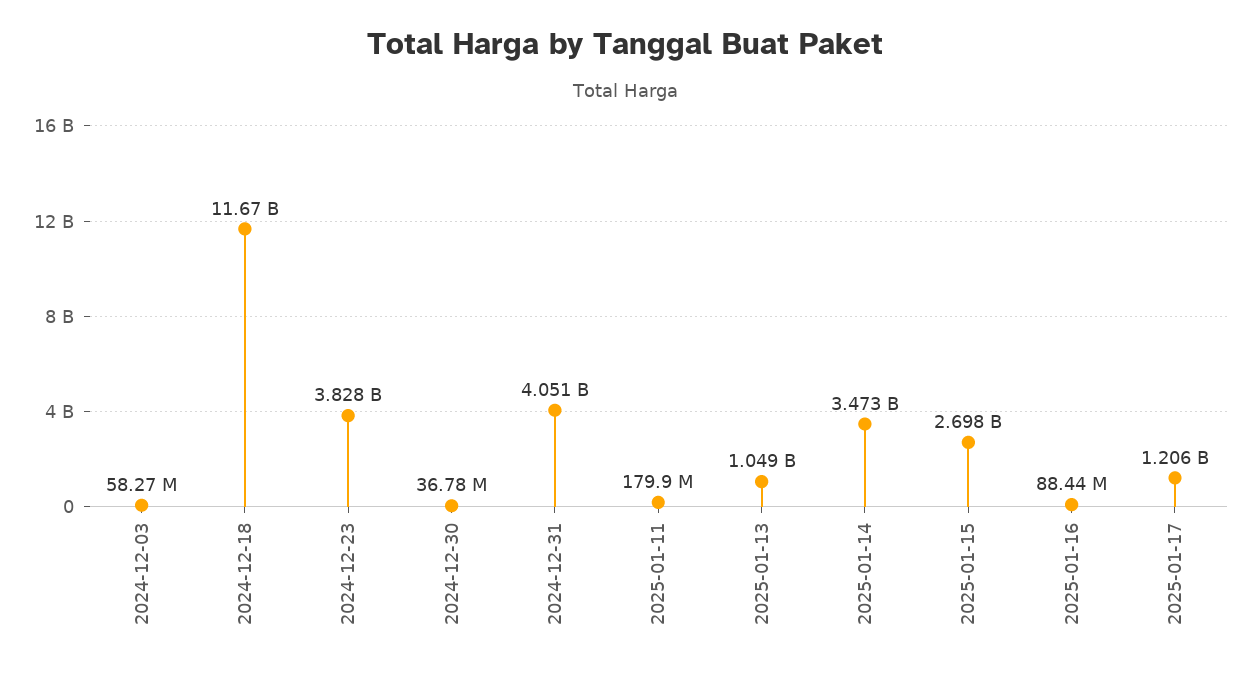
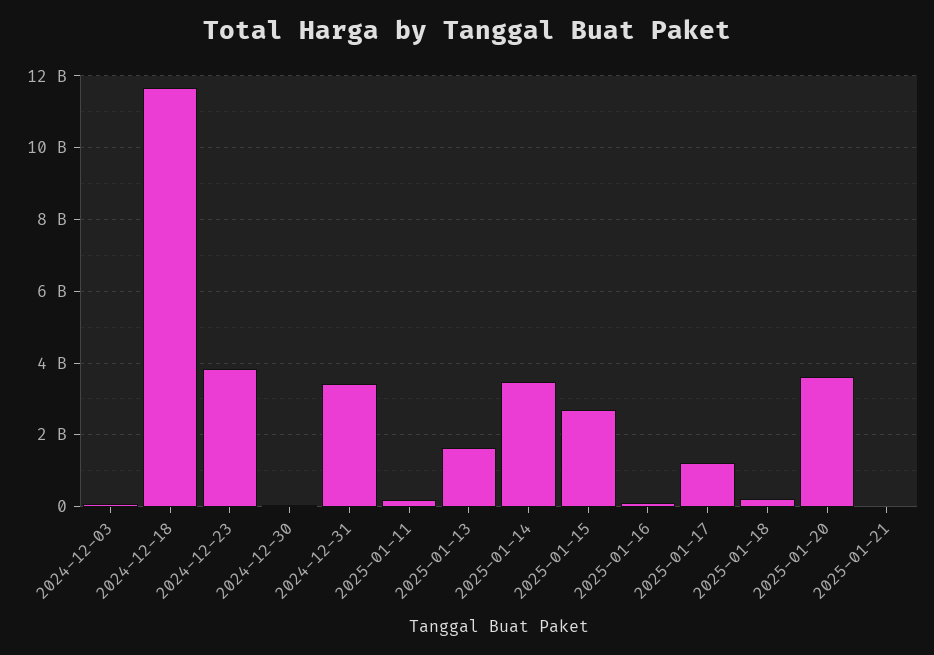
2024-12-31: 4051000000 -> 3400000000
2025-01-13: 1049000000 -> 1600000000
2025-01-18: none -> 200000000
2025-01-20: none -> 3600000000
2025-01-21: none -> 0

